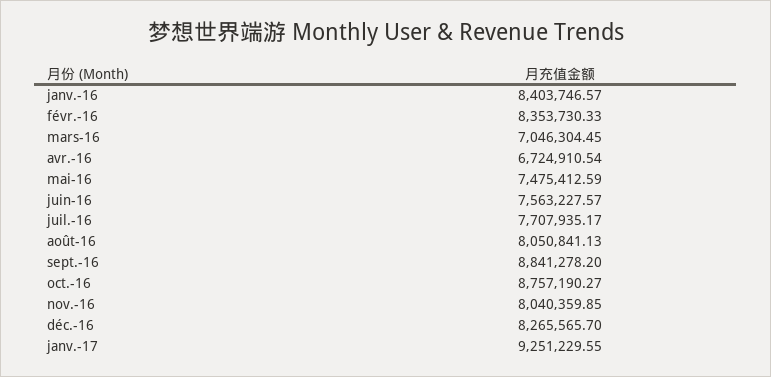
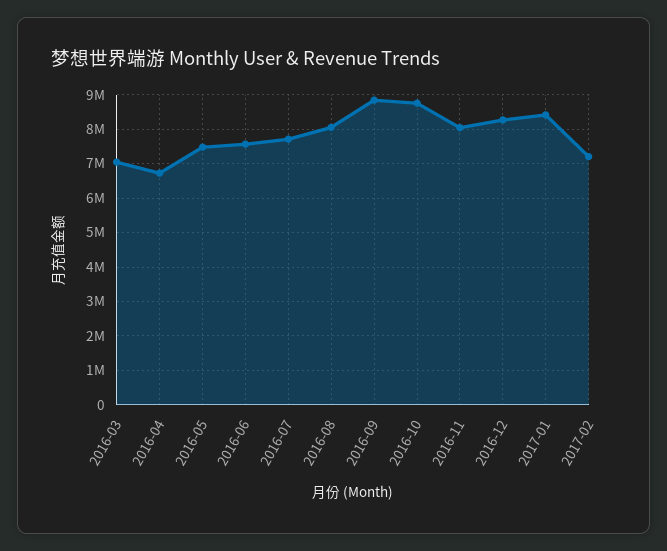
janv.-16: 8403746.57 -> none
févr.-16: 8353730.33 -> none
janv.-17: 9251229.55 -> 8400000
2017-02: none -> 7200000

